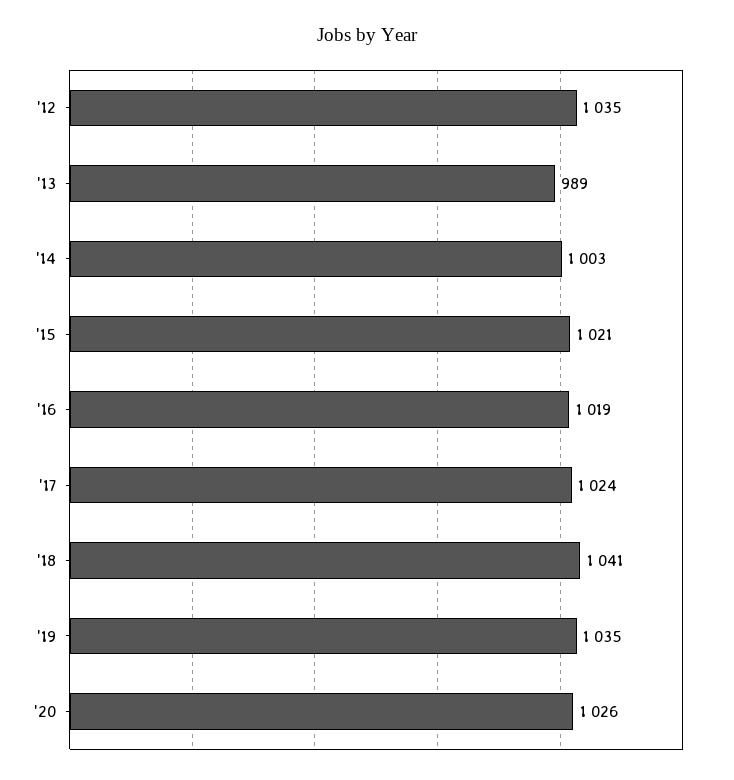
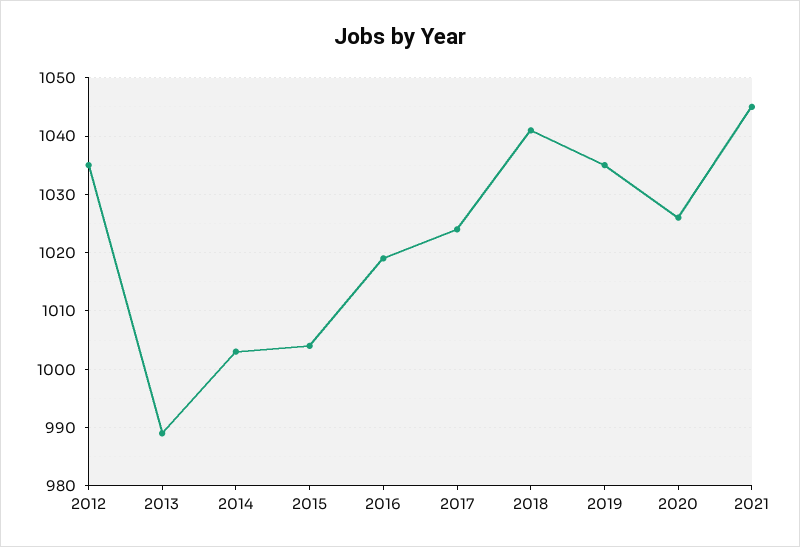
'15: 1021 -> 1005
2021: none -> 1045

